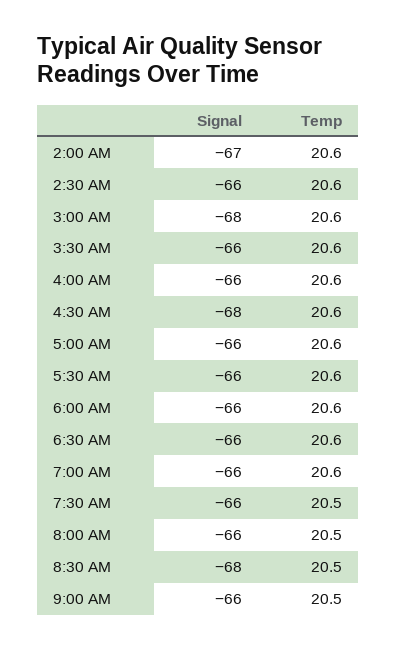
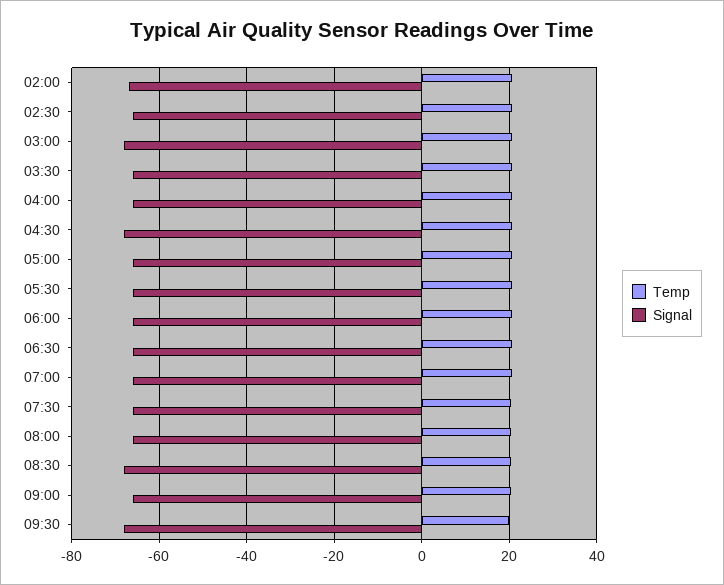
Temp, 09:30: none -> 20
Signal, 09:30: none -> -68

